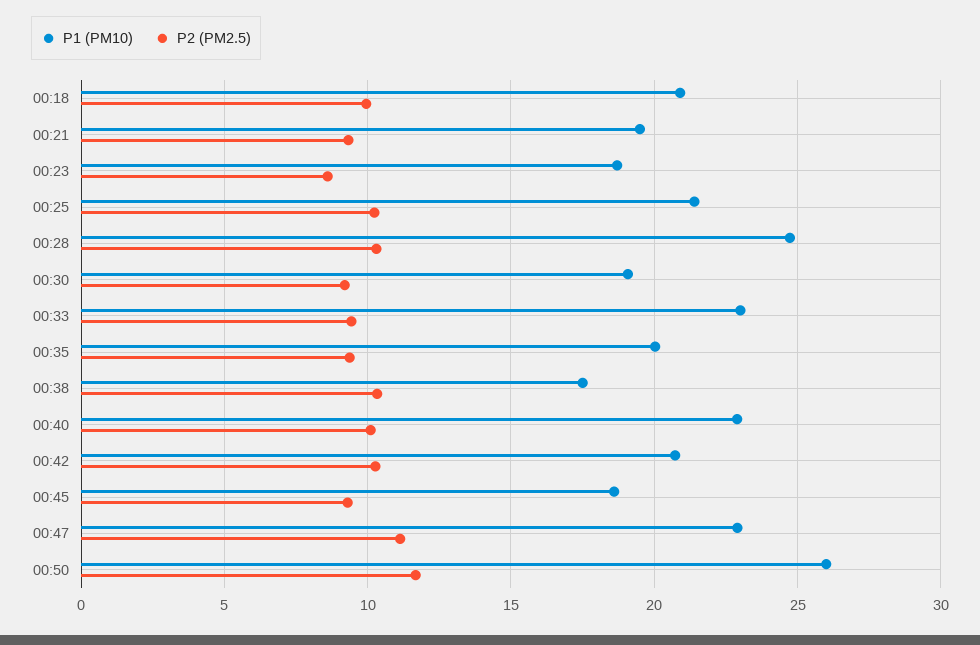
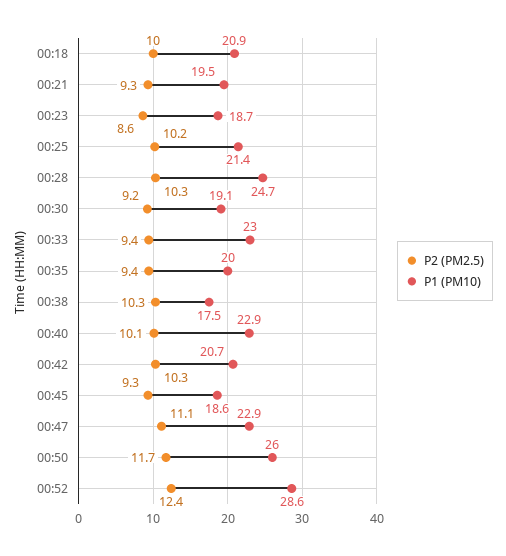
P2 (PM2.5), 00:52: none -> 12.4
P1 (PM10), 00:52: none -> 28.6

